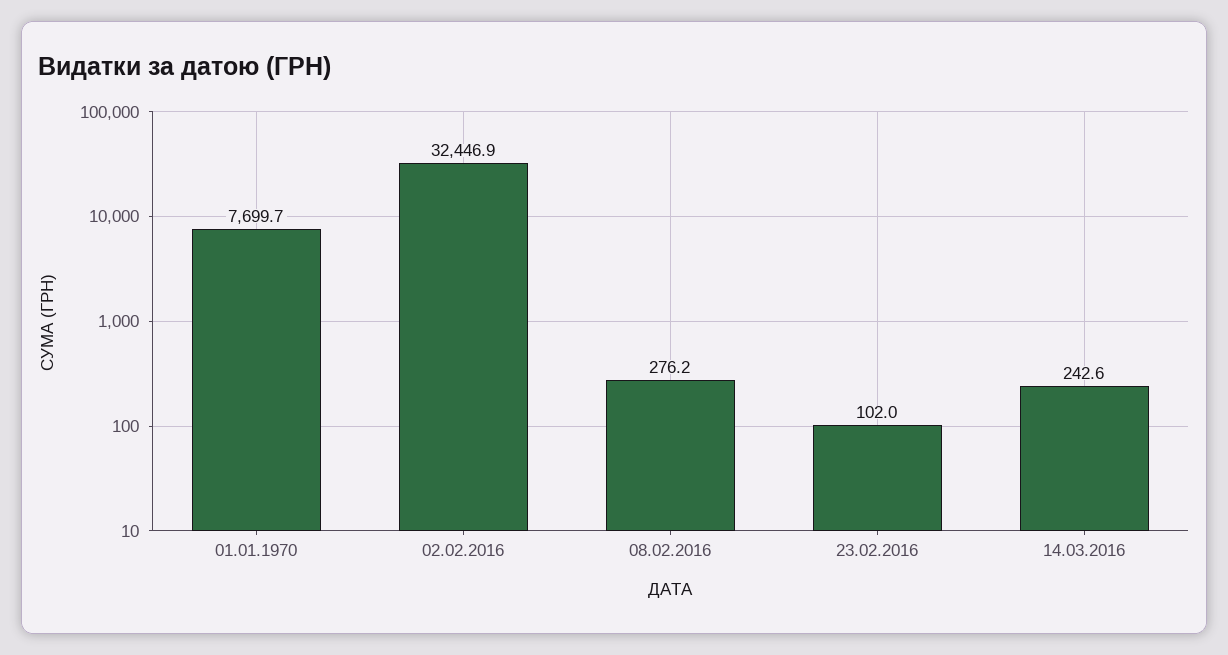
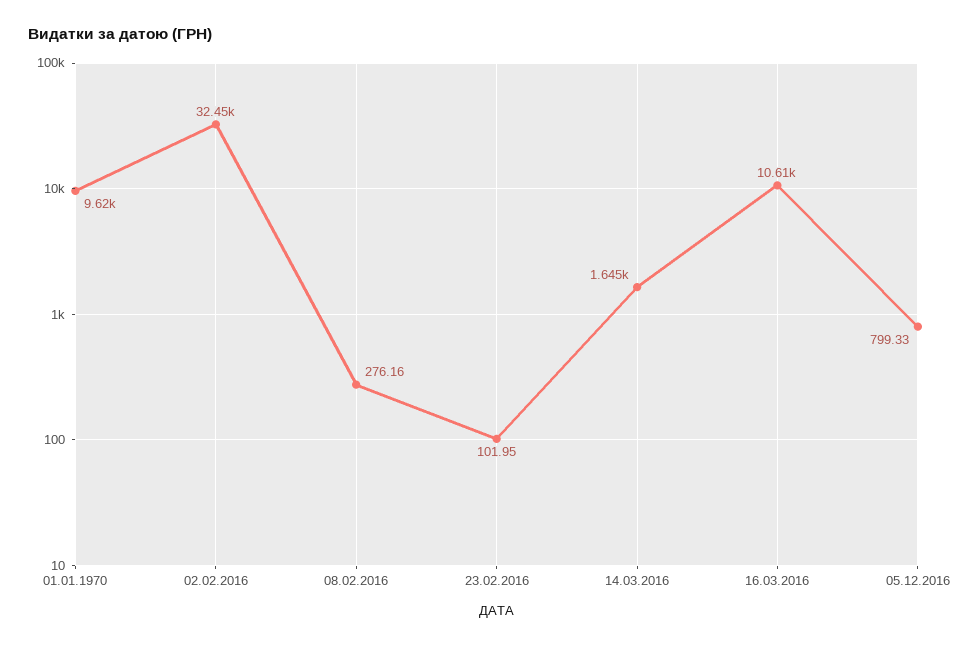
01.01.1970: 7699.7 -> 9620
14.03.2016: 242.6 -> 1645
16.03.2016: none -> 10610
05.12.2016: none -> 799.33

